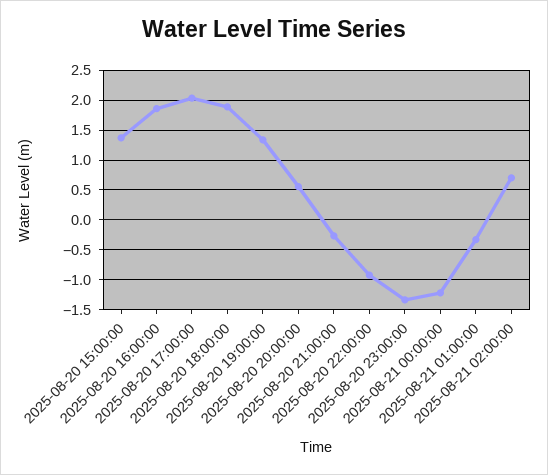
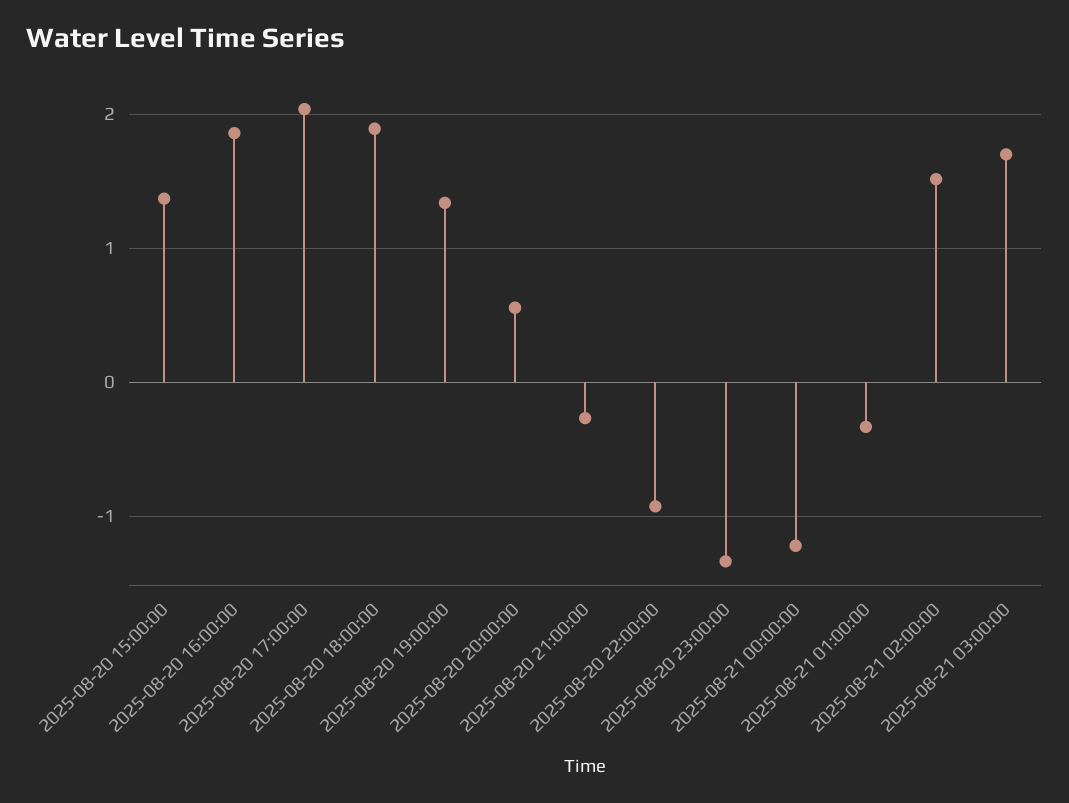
2025-08-21 02:00:00: 0.75 -> 1.5
2025-08-21 03:00:00: none -> 1.7

